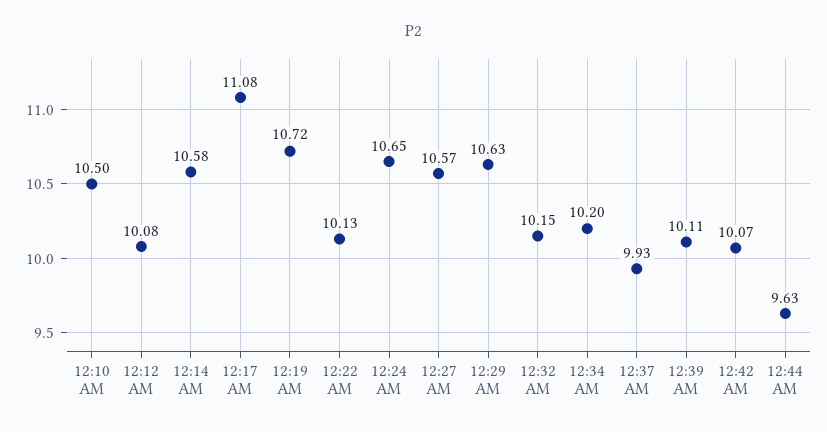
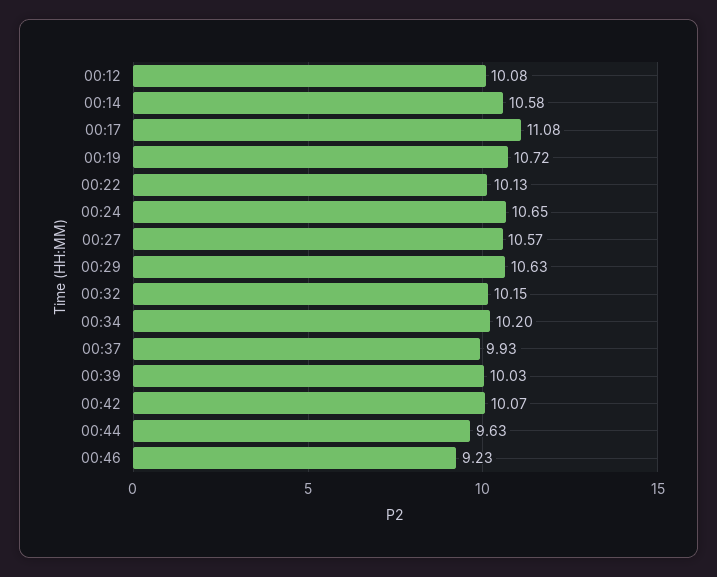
12:10 AM: 10.5 -> none
12:39 AM: 10.11 -> 10.03
00:46: none -> 9.23

